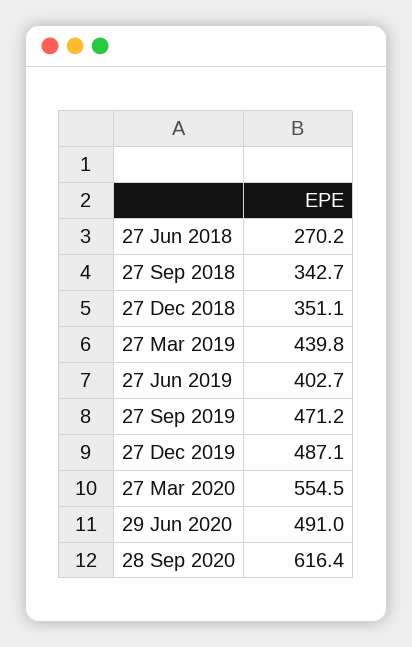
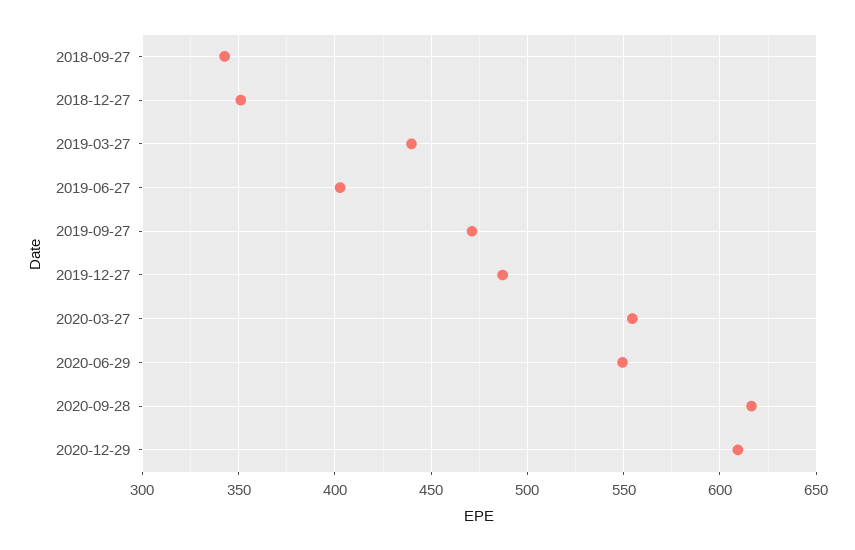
27 Jun 2018: 270.2 -> none
29 Jun 2020: 491 -> 550
2020-12-29: none -> 610

